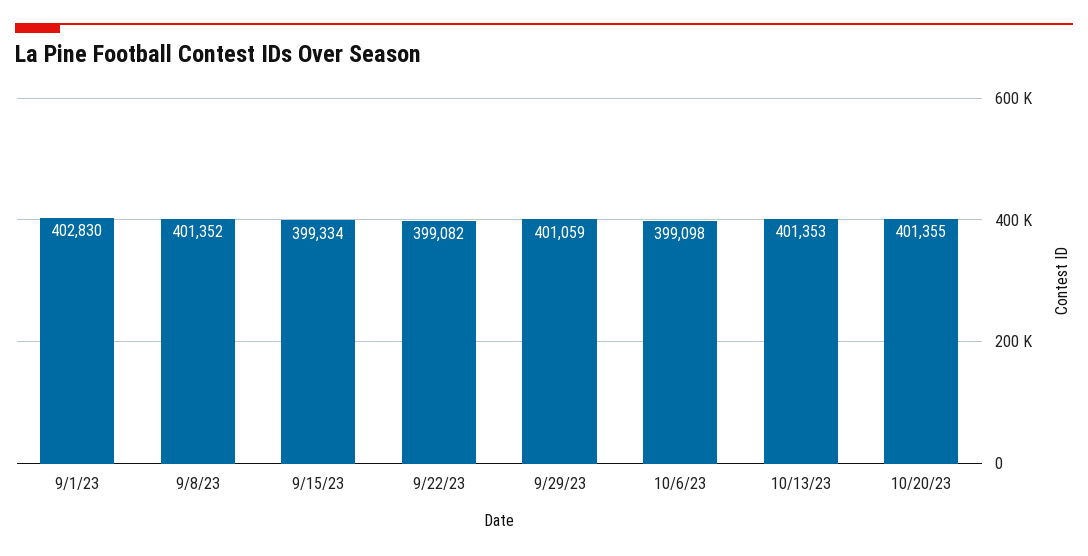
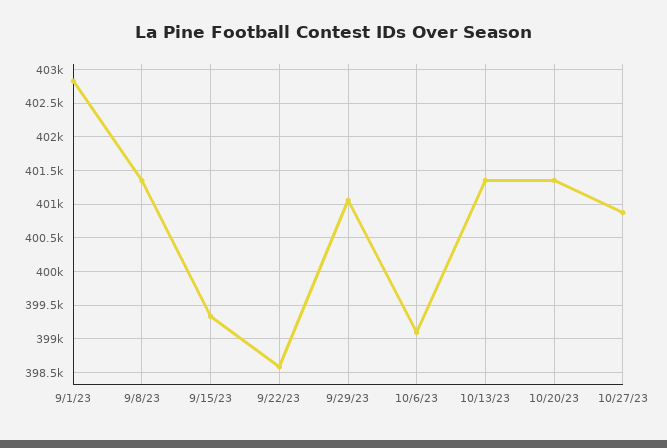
9/22/23: 399082 -> 398600
10/27/23: none -> 400900

